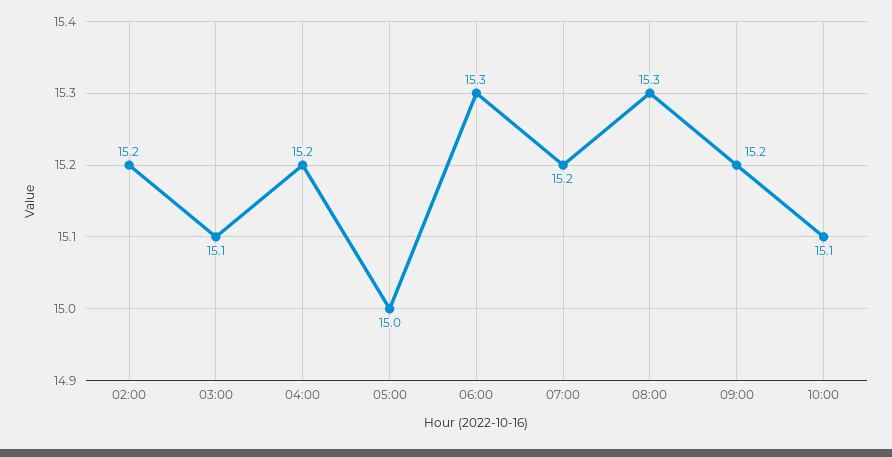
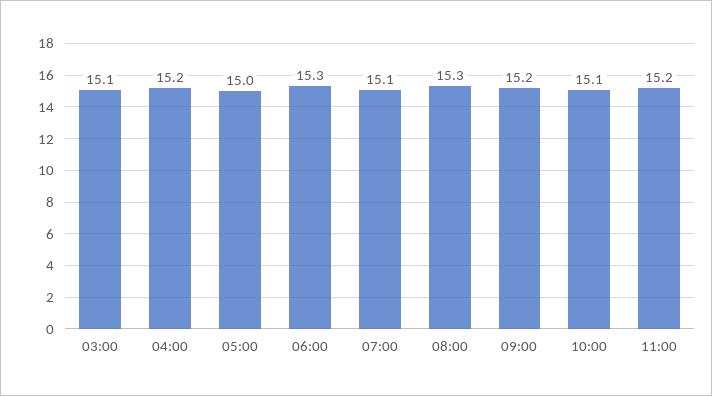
02:00: 15.2 -> none
07:00: 15.2 -> 15.1
11:00: none -> 15.2

